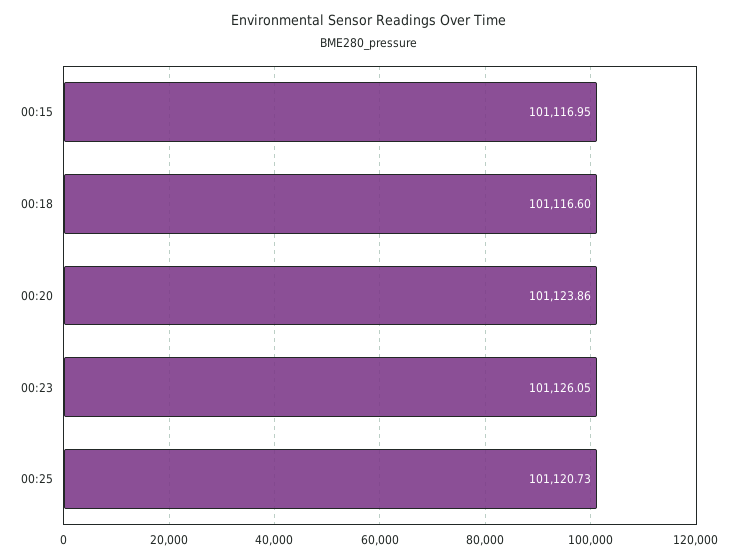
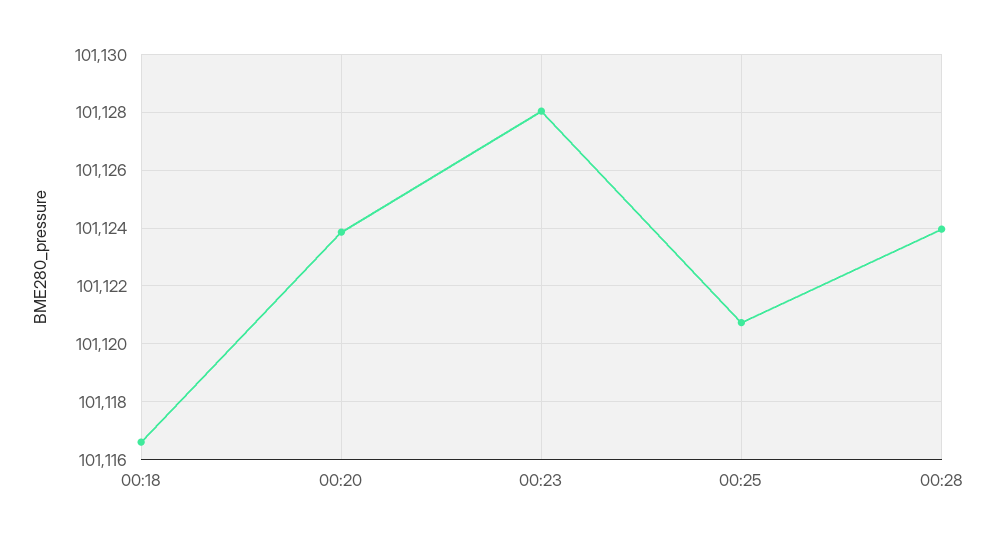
00:15: 101116.95 -> none
00:23: 101126.05 -> 101128
00:28: none -> 101124

